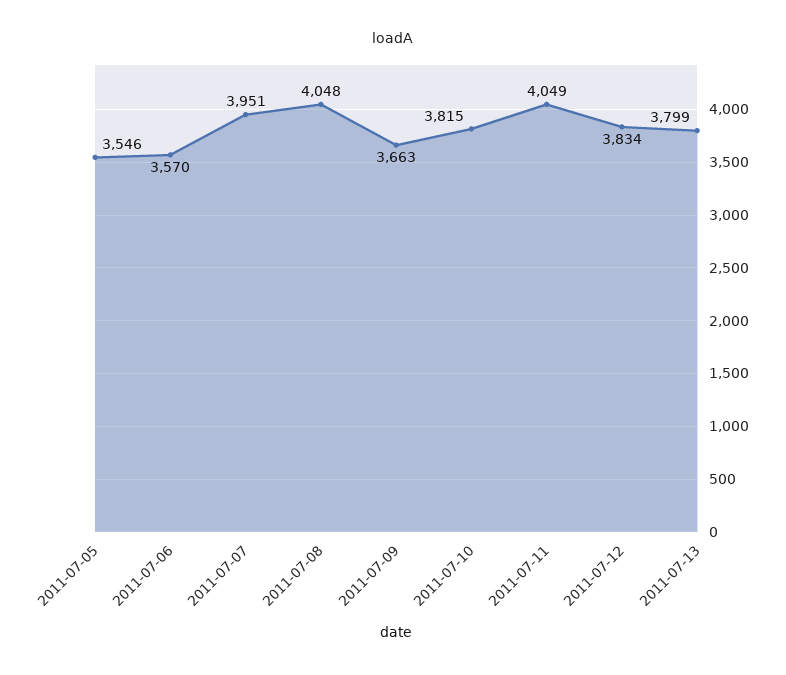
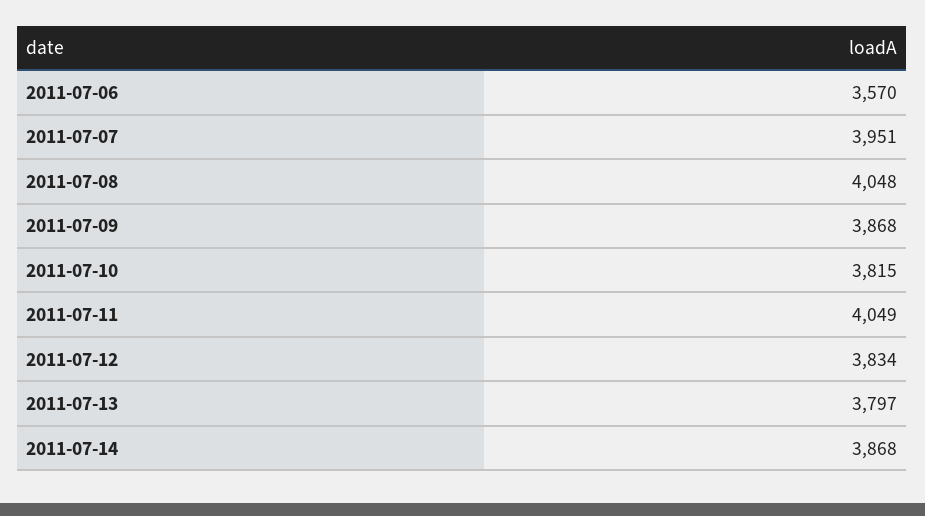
2011-07-05: 3546 -> none
2011-07-09: 3663 -> 3868
2011-07-13: 3799 -> 3797
2011-07-14: none -> 3868

